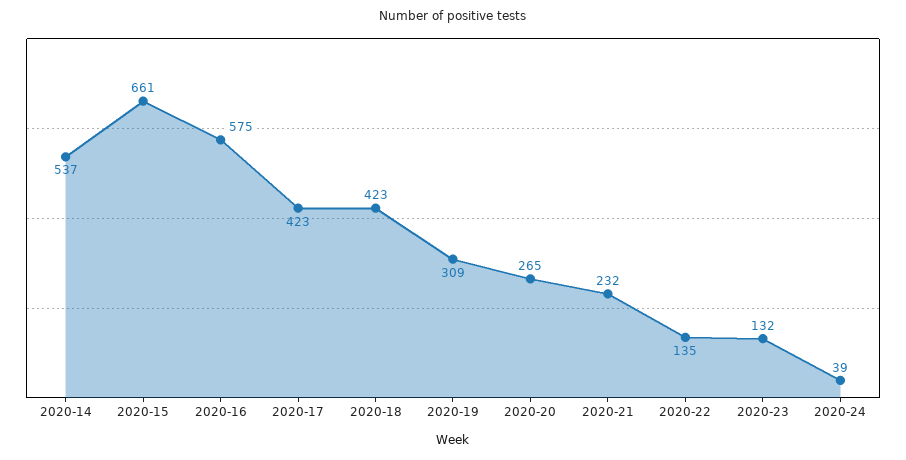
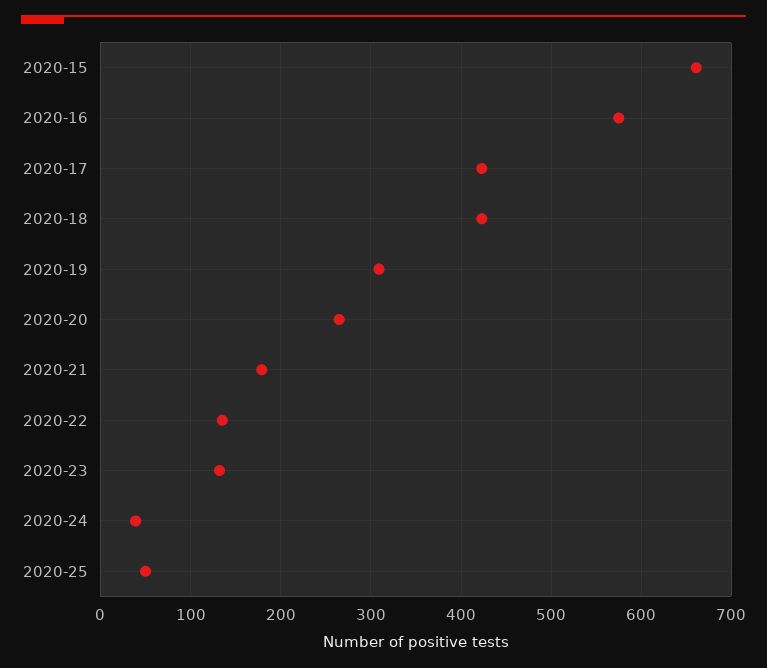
2020-14: 537 -> none
2020-21: 232 -> 180
2020-25: none -> 50

